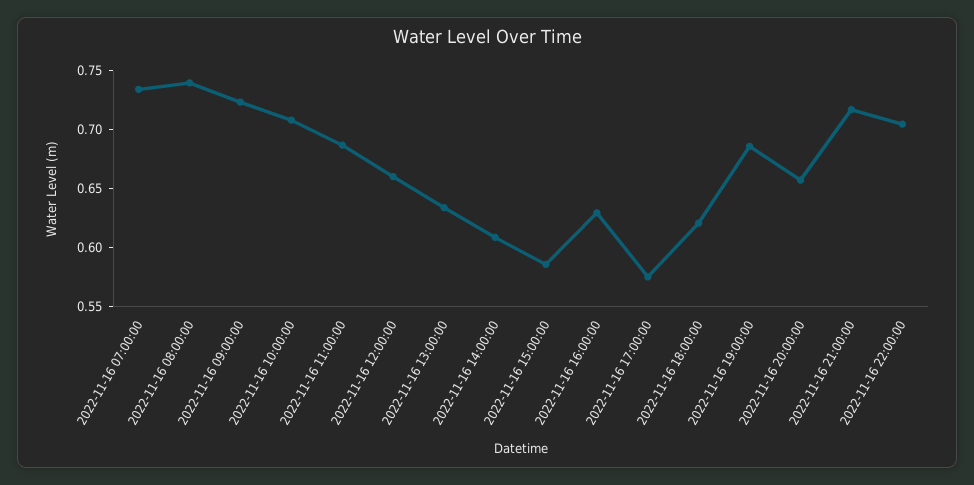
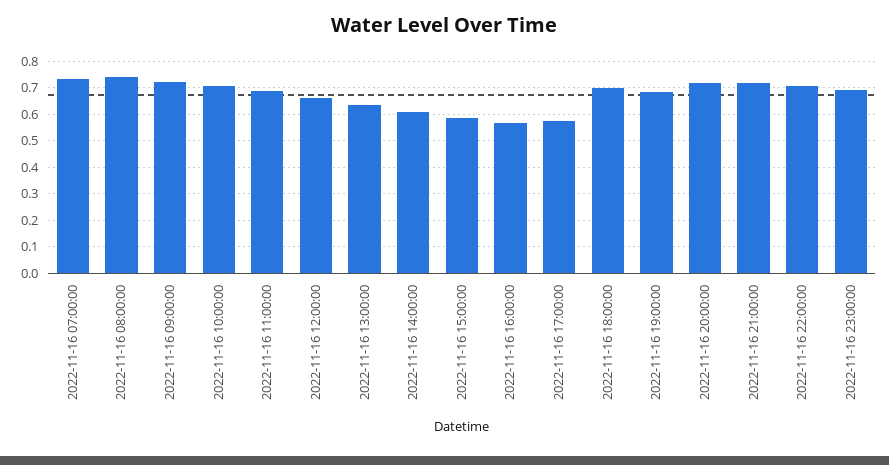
2022-11-16 16:00:00: 0.63 -> 0.575
2022-11-16 18:00:00: 0.62 -> 0.7
2022-11-16 20:00:00: 0.66 -> 0.725
2022-11-16 23:00:00: none -> 0.7

